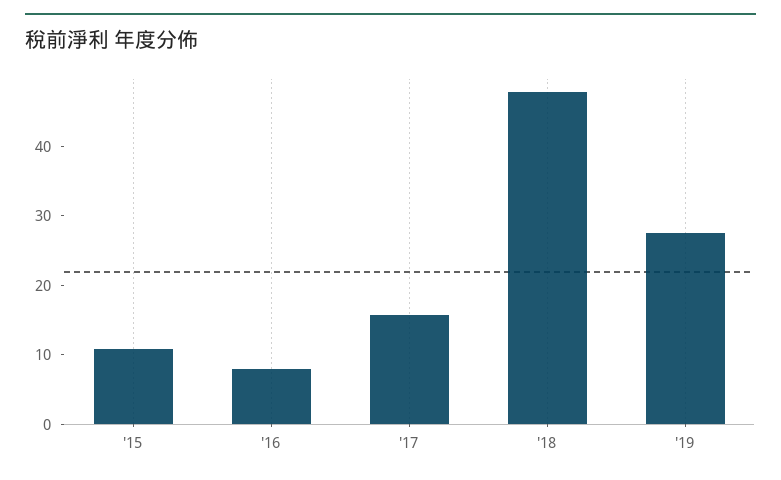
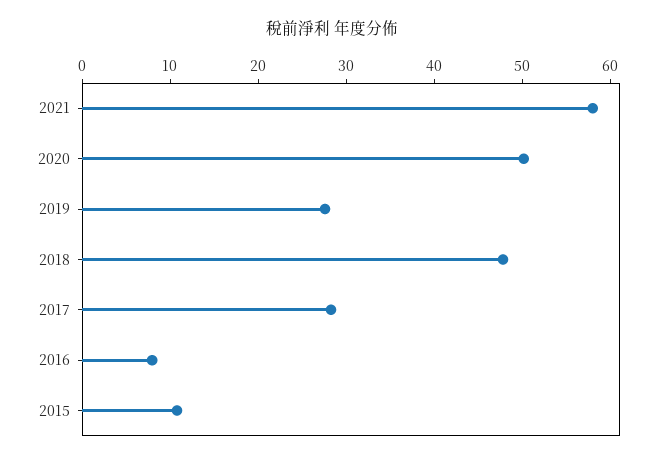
'17: 16 -> 28
2021: none -> 58
2020: none -> 50

